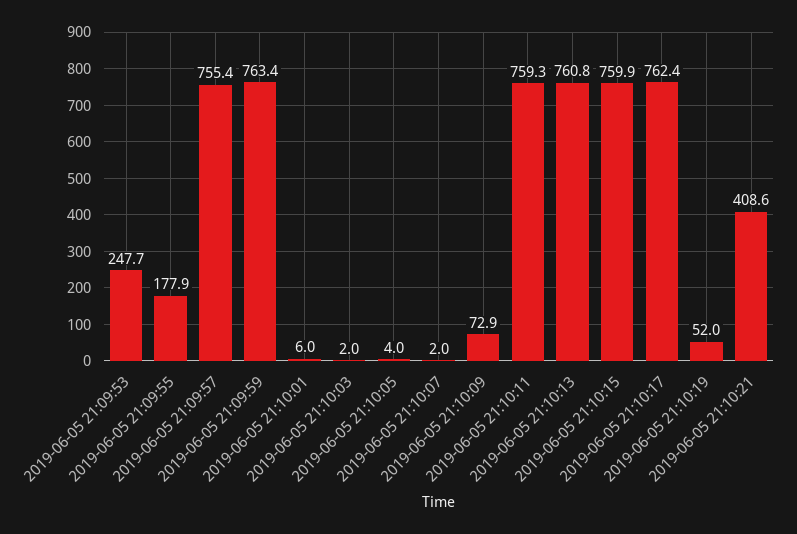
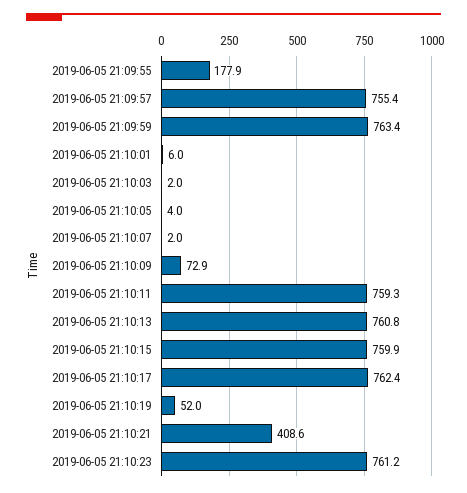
2019-06-05 21:09:53: 247.7 -> none
2019-06-05 21:10:23: none -> 761.2

